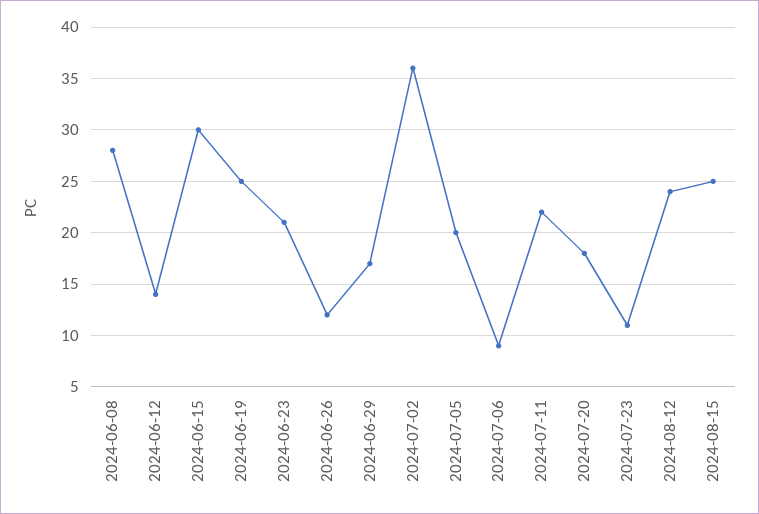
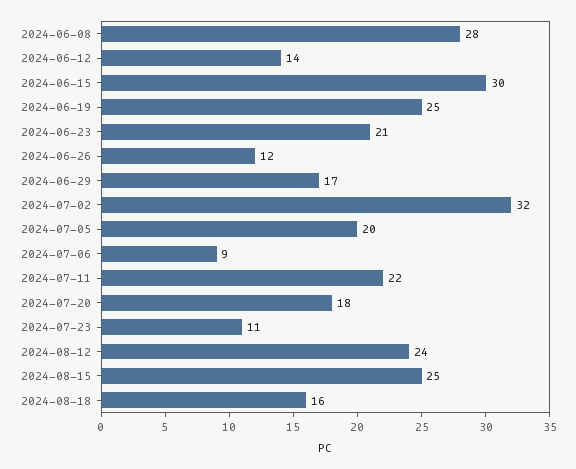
2024-07-02: 36 -> 32
2024-08-18: none -> 16

